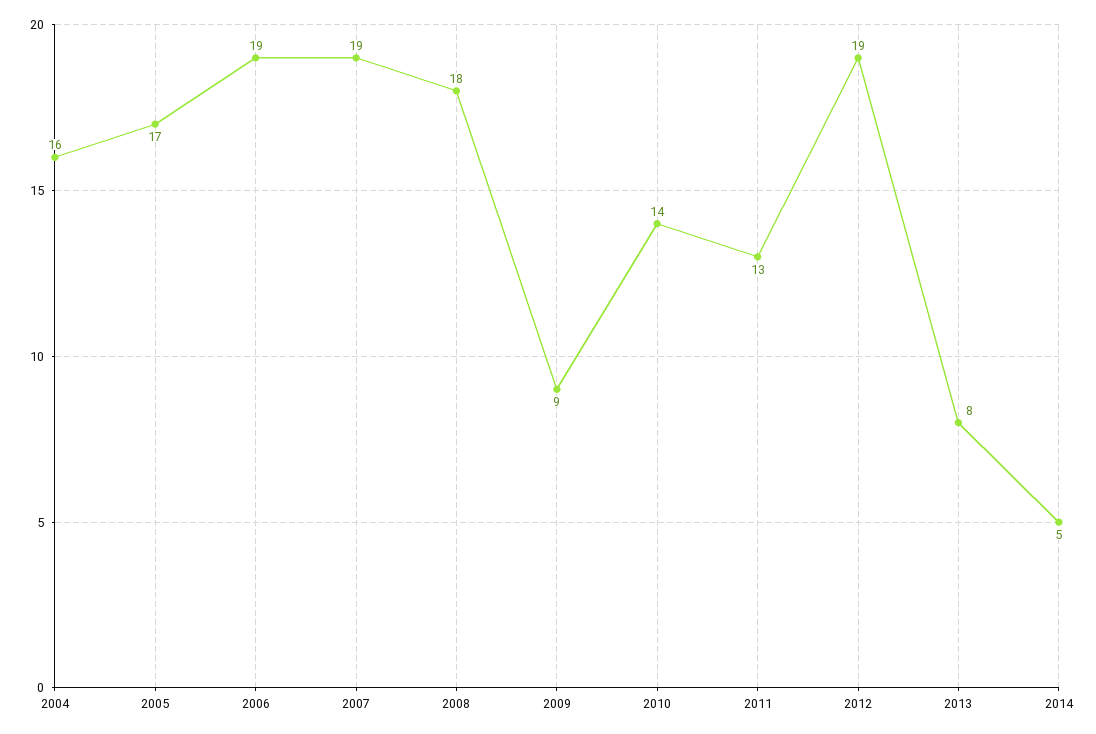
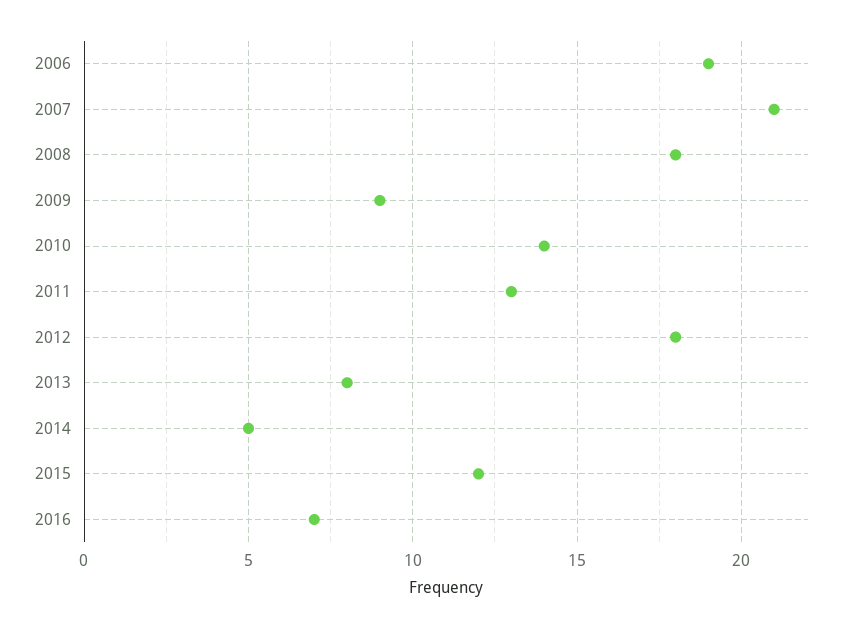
2004: 16 -> none
2005: 17 -> none
2007: 19 -> 21
2012: 19 -> 18
2015: none -> 12
2016: none -> 7

